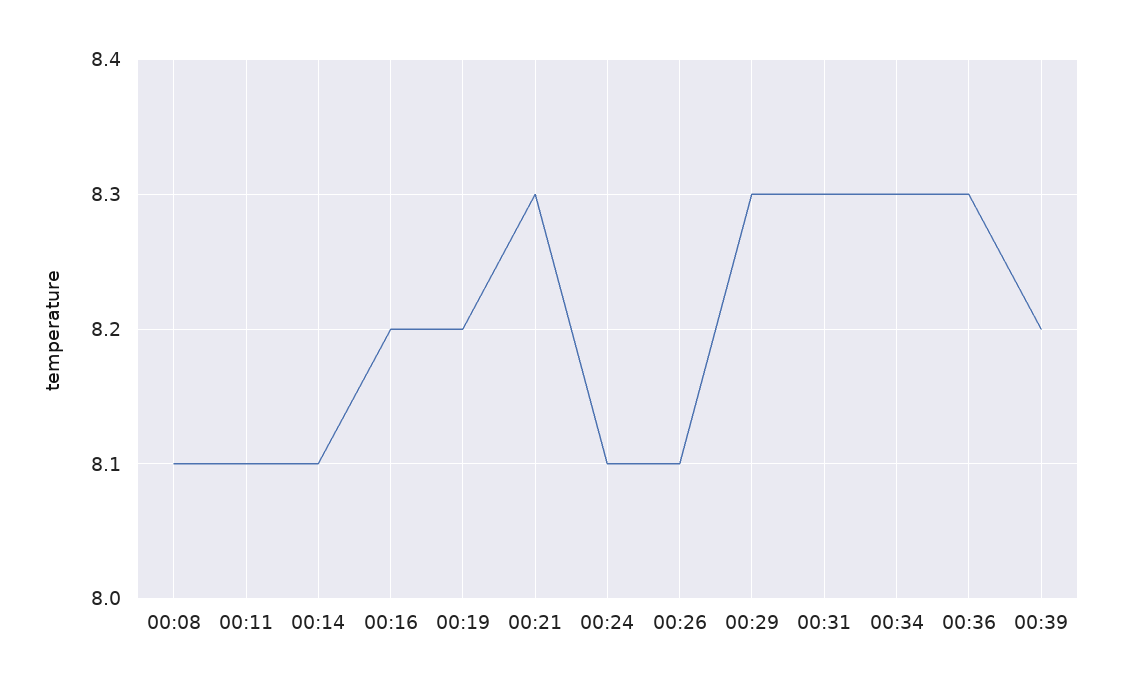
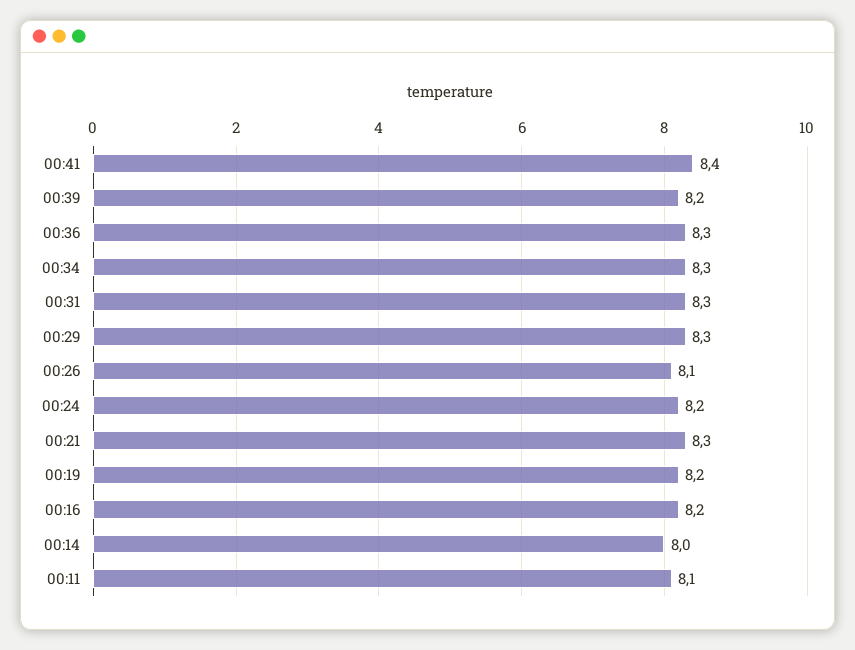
00:08: 8.1 -> none
00:14: 8.1 -> 8
00:24: 8.1 -> 8.2
00:41: none -> 8.4

